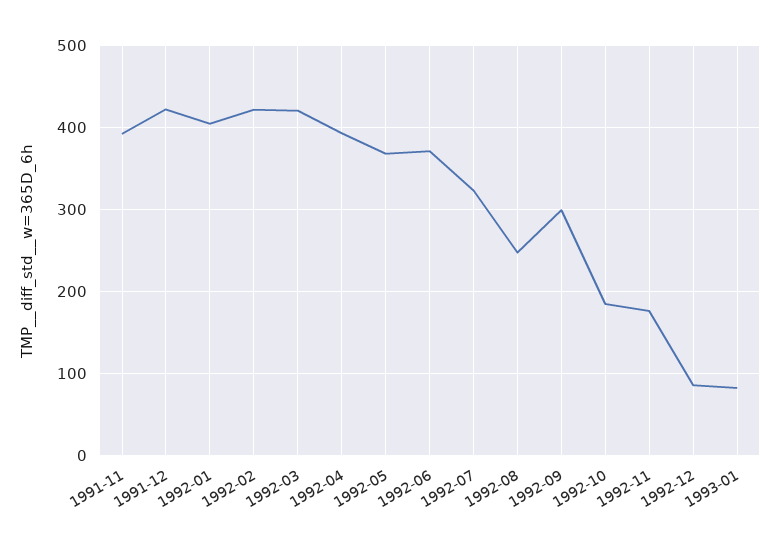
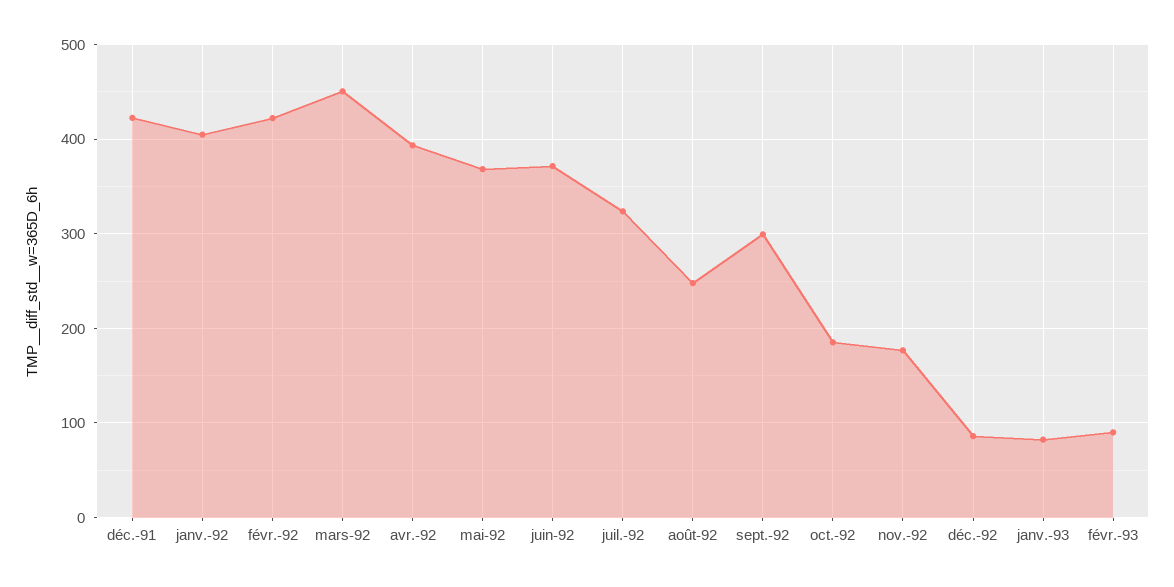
1991-11: 390 -> none
1992-03: 420 -> 450
févr.-93: none -> 90

